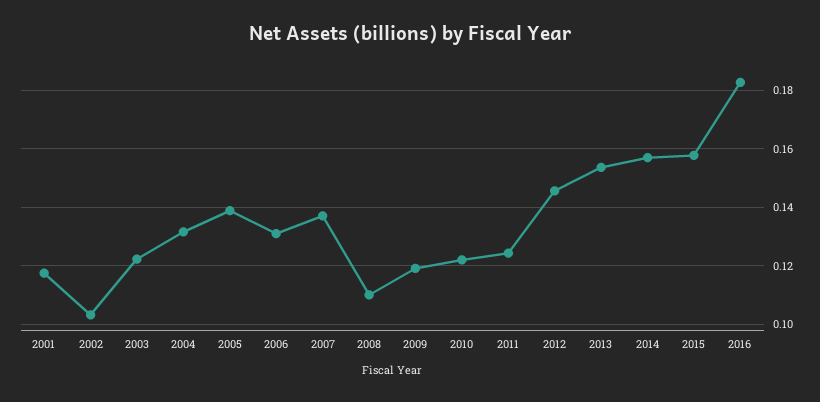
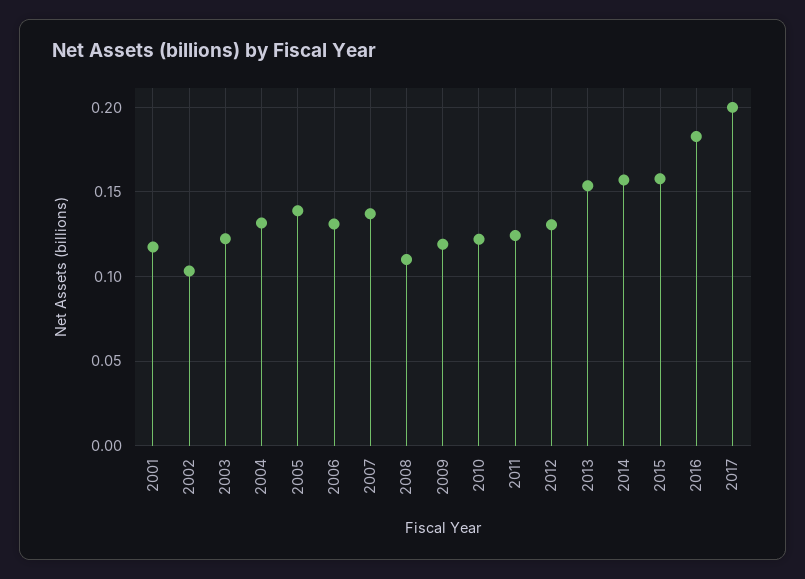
2012: 0.145 -> 0.13
2017: none -> 0.2

